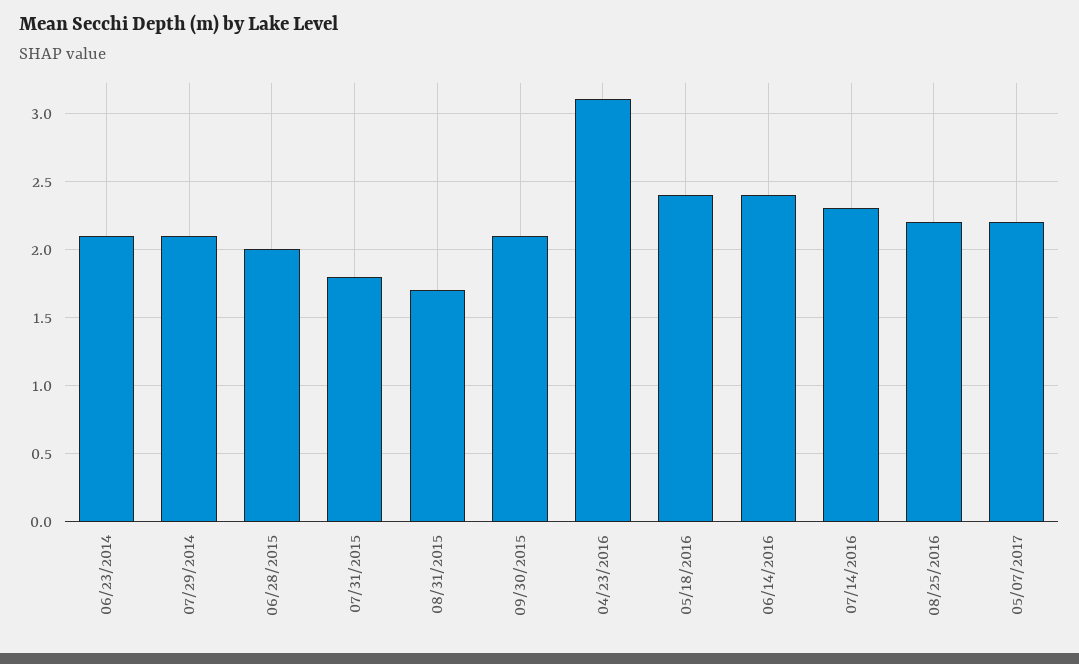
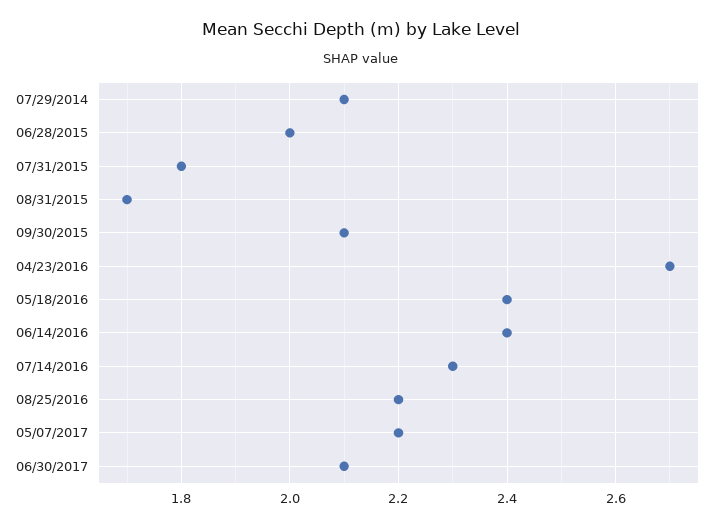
06/23/2014: 2.1 -> none
04/23/2016: 3.1 -> 2.7
06/30/2017: none -> 2.1

